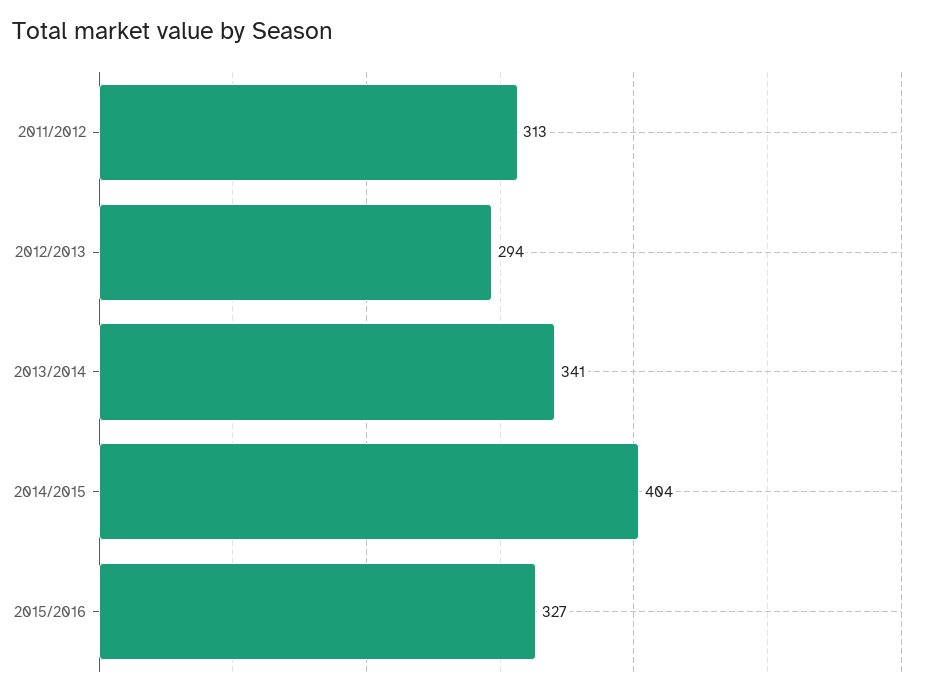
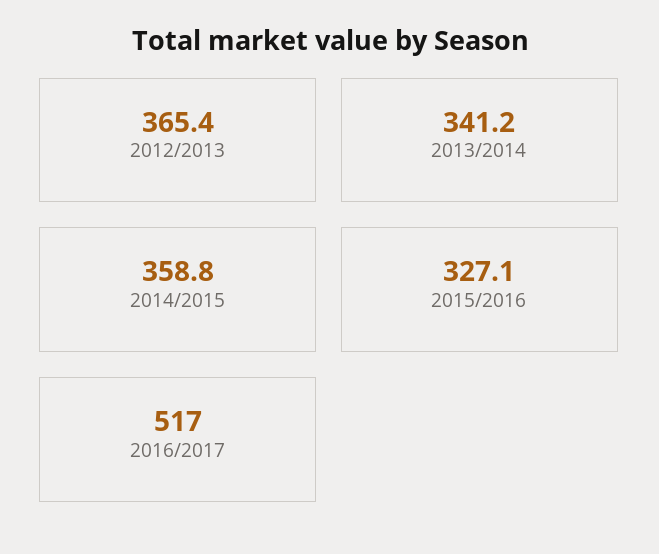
2011/2012: 313 -> none
2012/2013: 294 -> 365.4
2014/2015: 404 -> 358.8
2016/2017: none -> 517

